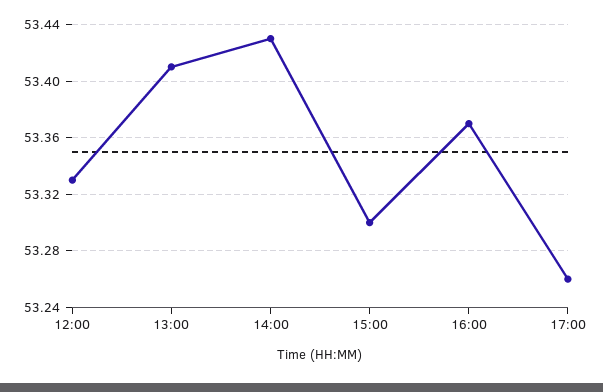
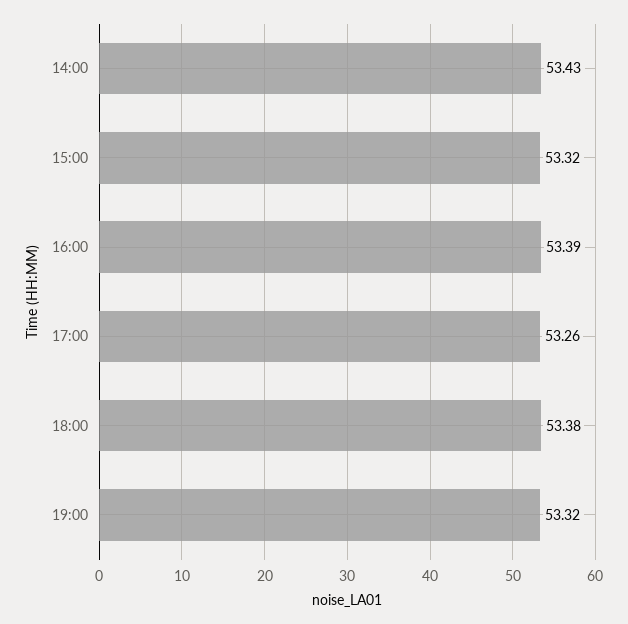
12:00: 53.33 -> none
13:00: 53.41 -> none
15:00: 53.3 -> 53.32
16:00: 53.37 -> 53.39
18:00: none -> 53.38
19:00: none -> 53.32

